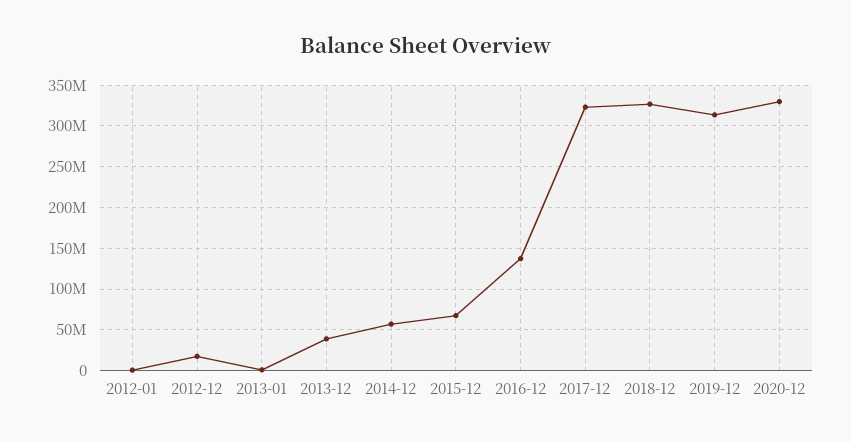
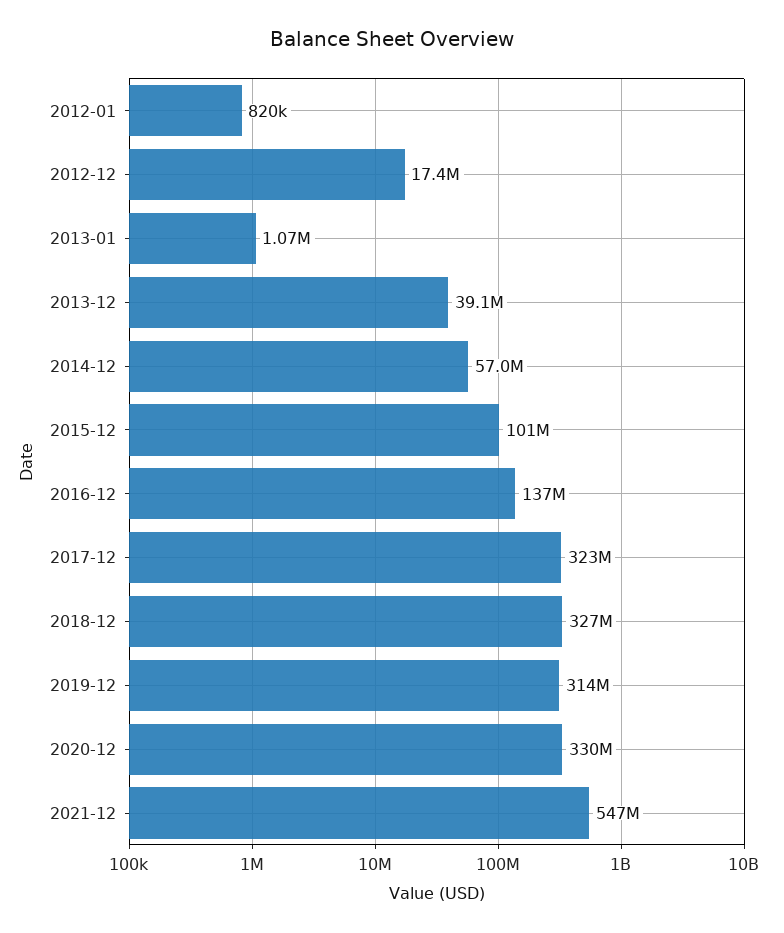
2015-12: 70000000 -> 101000000
2021-12: none -> 547000000

